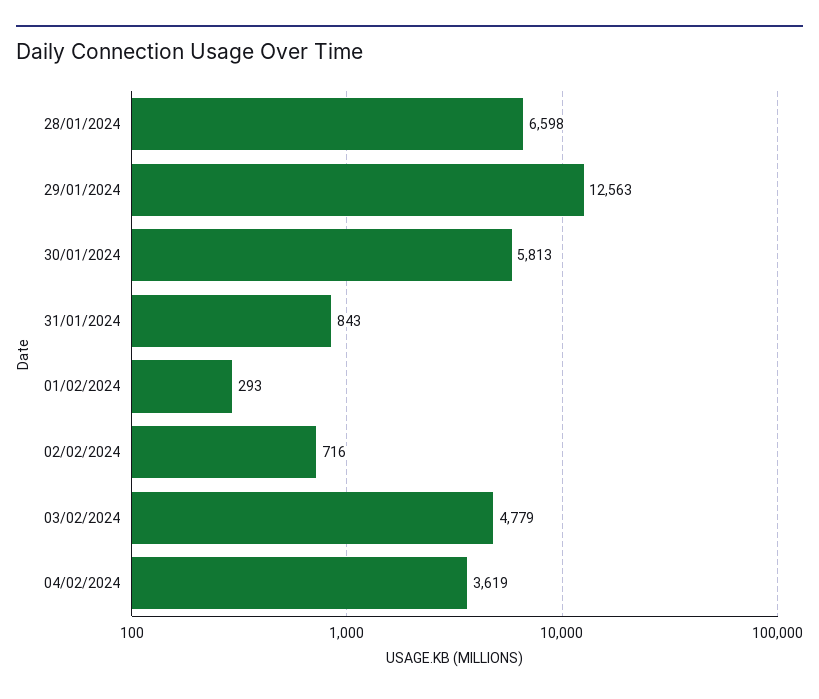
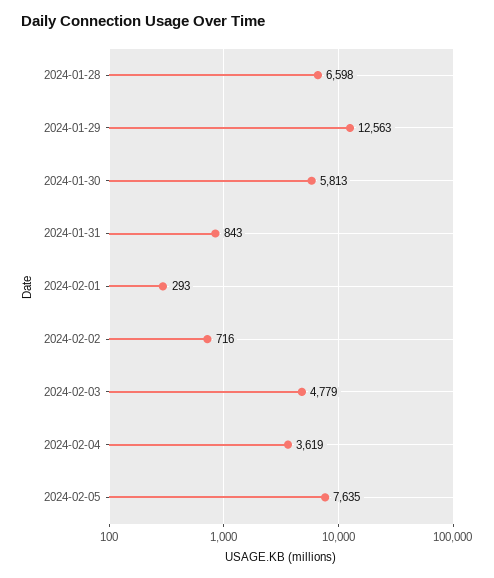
2024-02-05: none -> 7635

